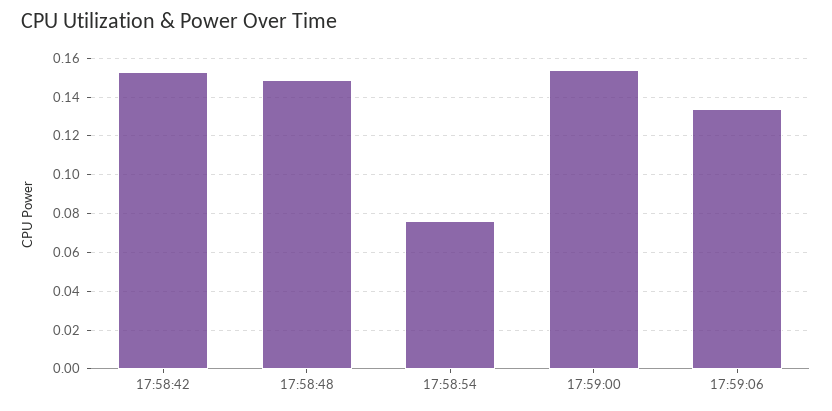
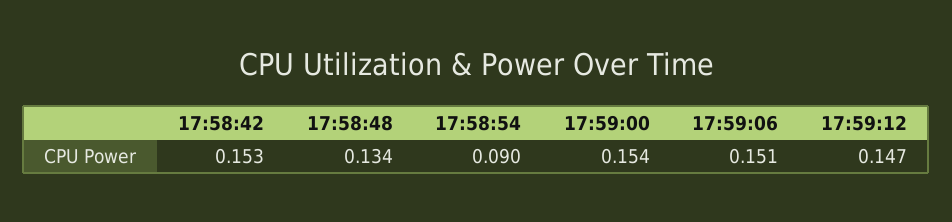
17:58:48: 0.15 -> 0.134
17:58:54: 0.075 -> 0.09
17:59:06: 0.135 -> 0.151
17:59:12: none -> 0.147

